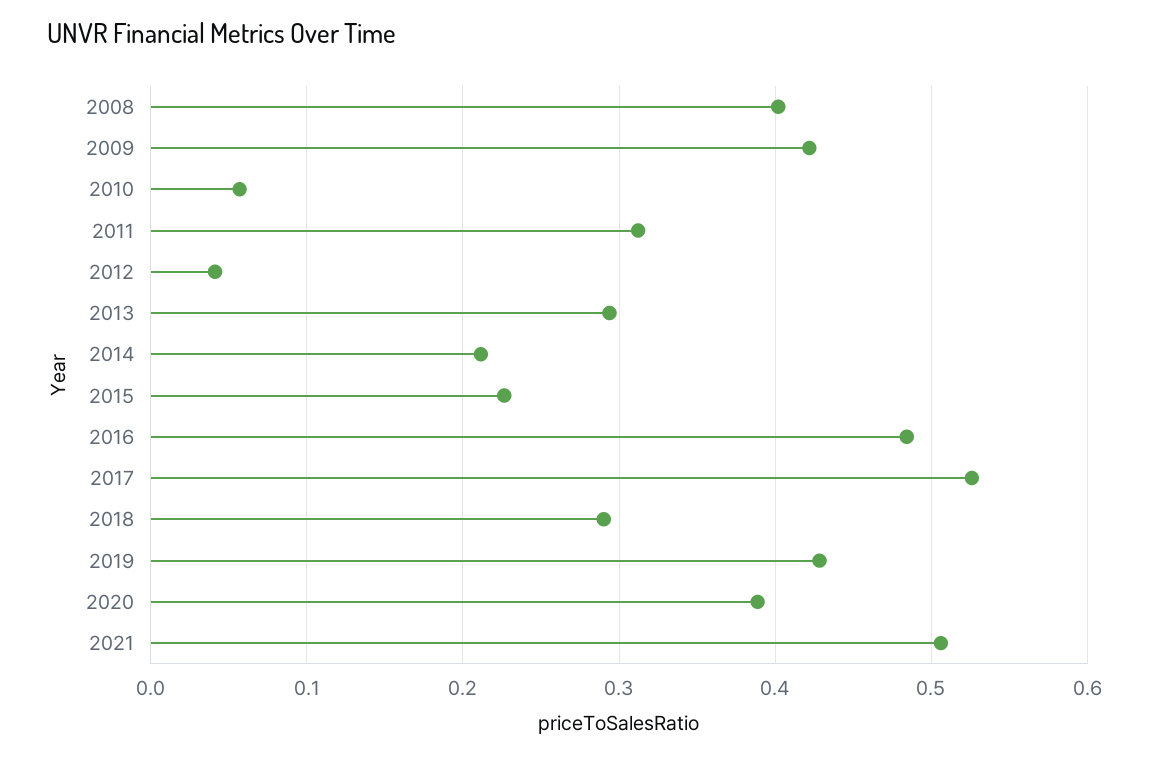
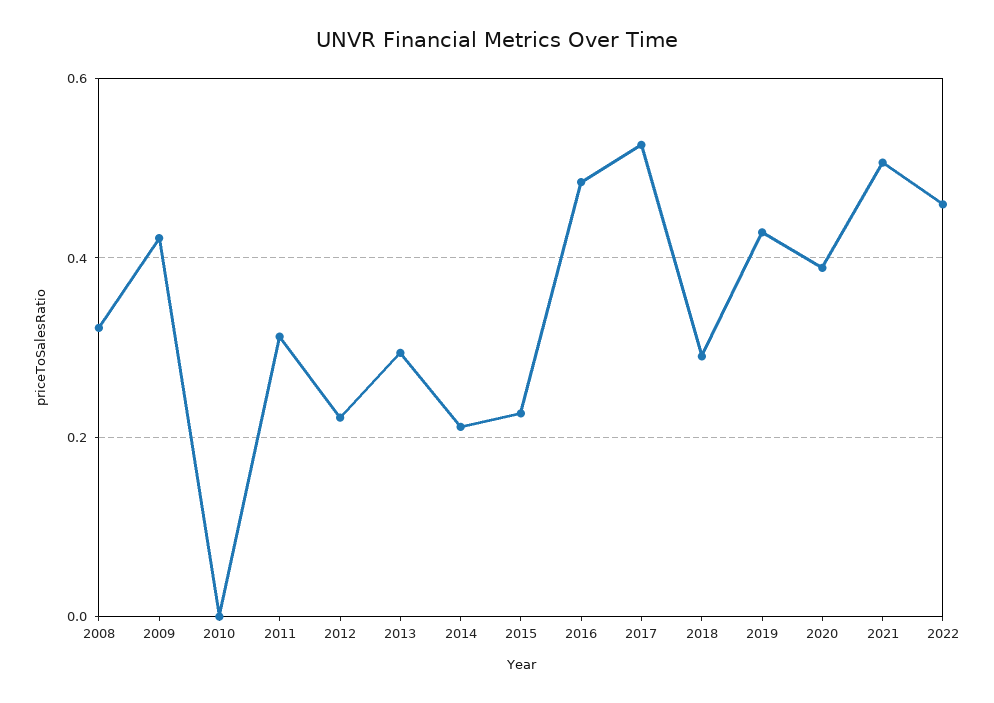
2008: 0.4 -> 0.32
2010: 0.06 -> 0
2012: 0.04 -> 0.22
2022: none -> 0.46

